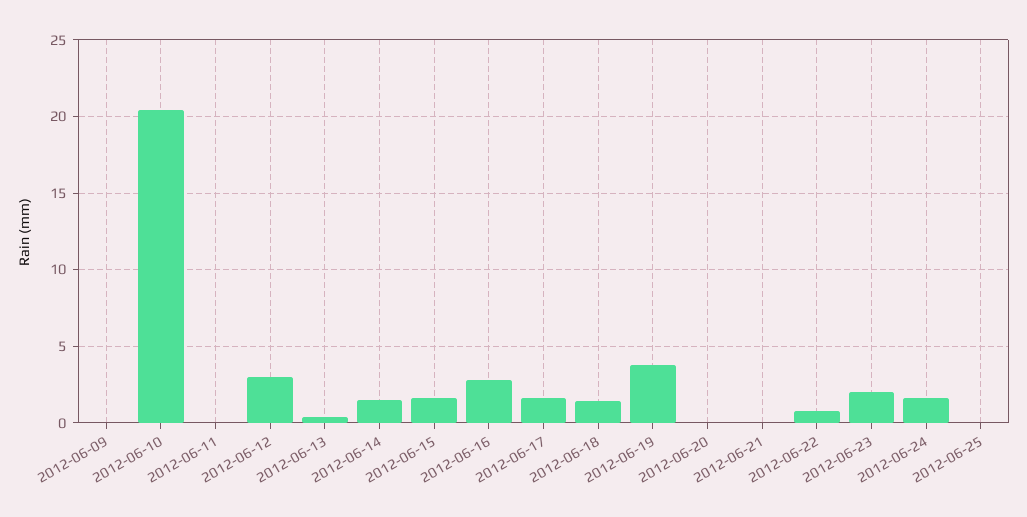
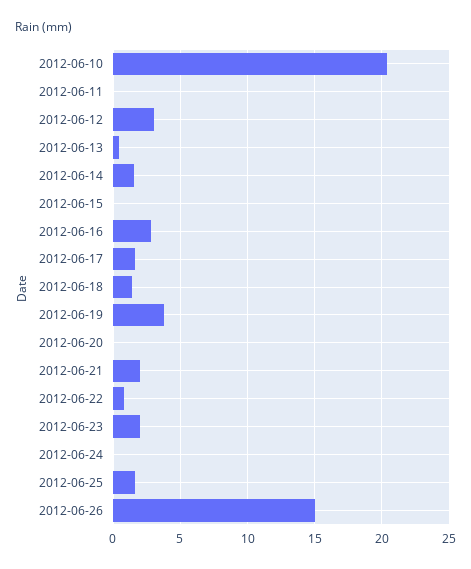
2012-06-09: 0 -> none
2012-06-15: 1.5 -> 0
2012-06-21: 0 -> 2
2012-06-24: 1.5 -> 0
2012-06-25: 0 -> 1.5
2012-06-26: none -> 15

